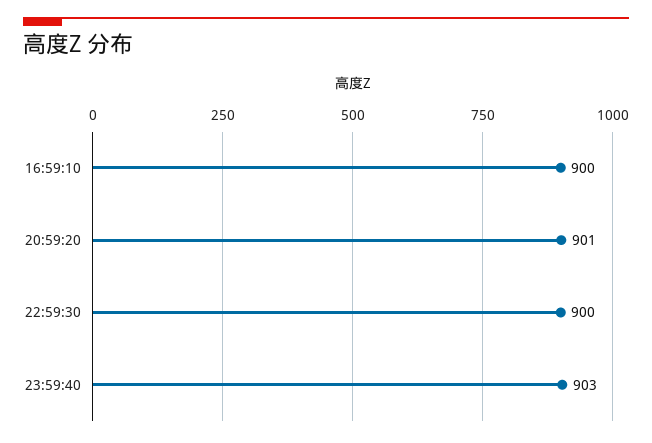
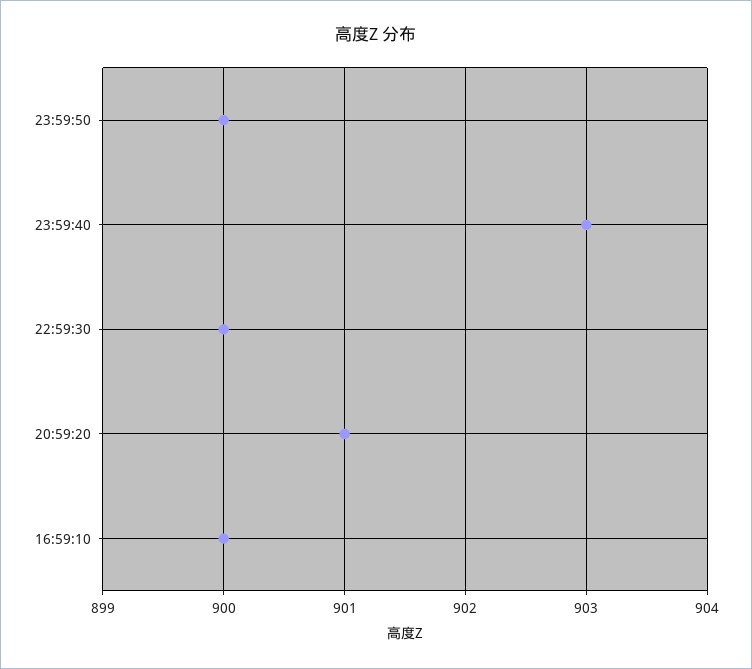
23:59:50: none -> 900

